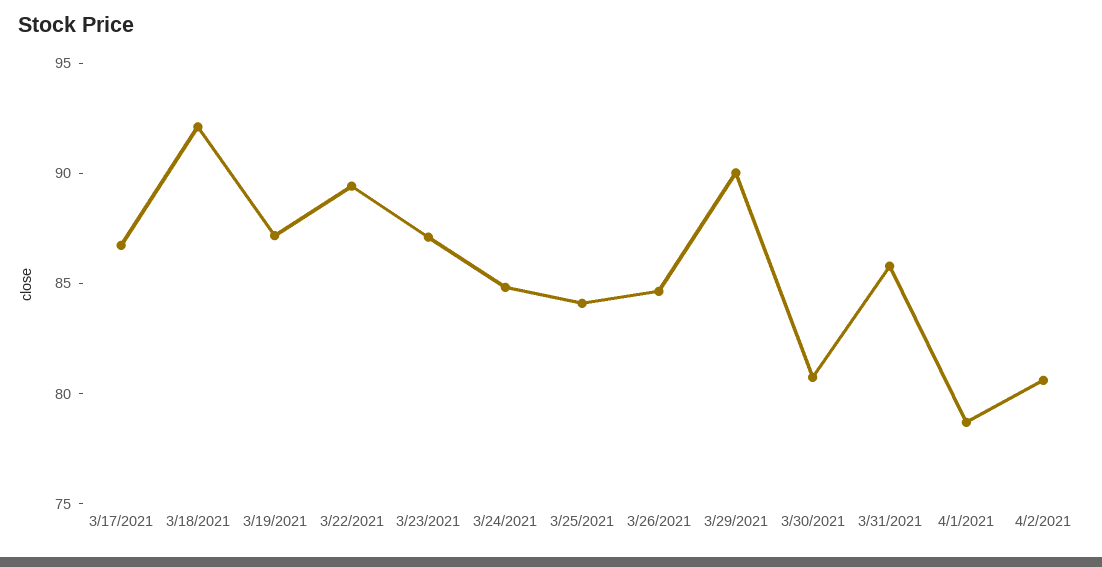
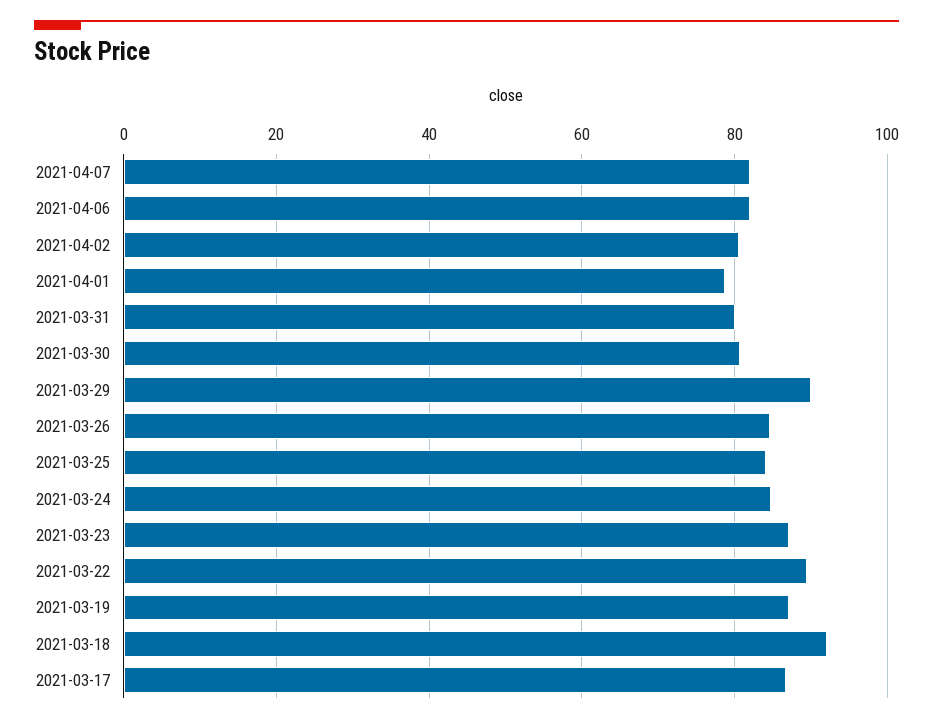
3/31/2021: 86 -> 80
2021-04-07: none -> 82
2021-04-06: none -> 82

